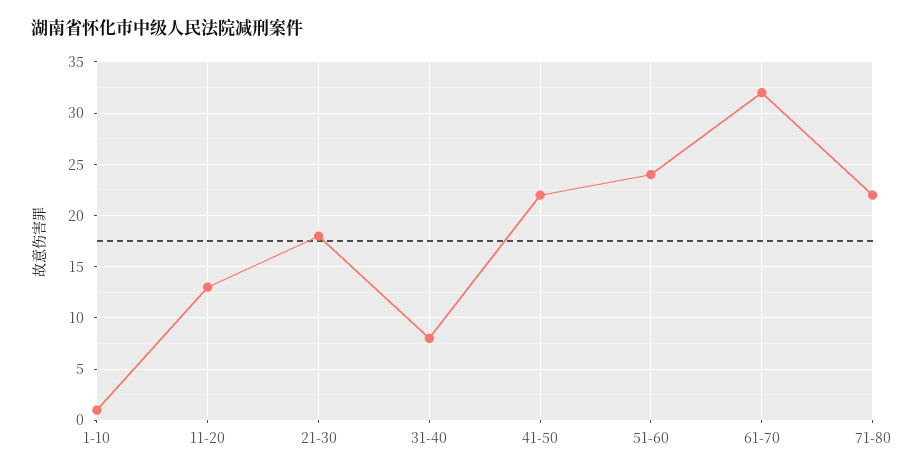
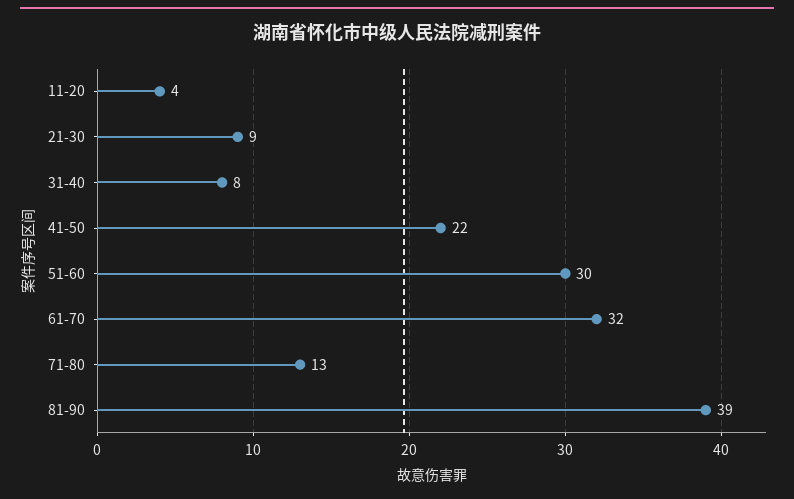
1-10: 1 -> none
11-20: 13 -> 4
21-30: 18 -> 9
51-60: 24 -> 30
71-80: 22 -> 13
81-90: none -> 39

